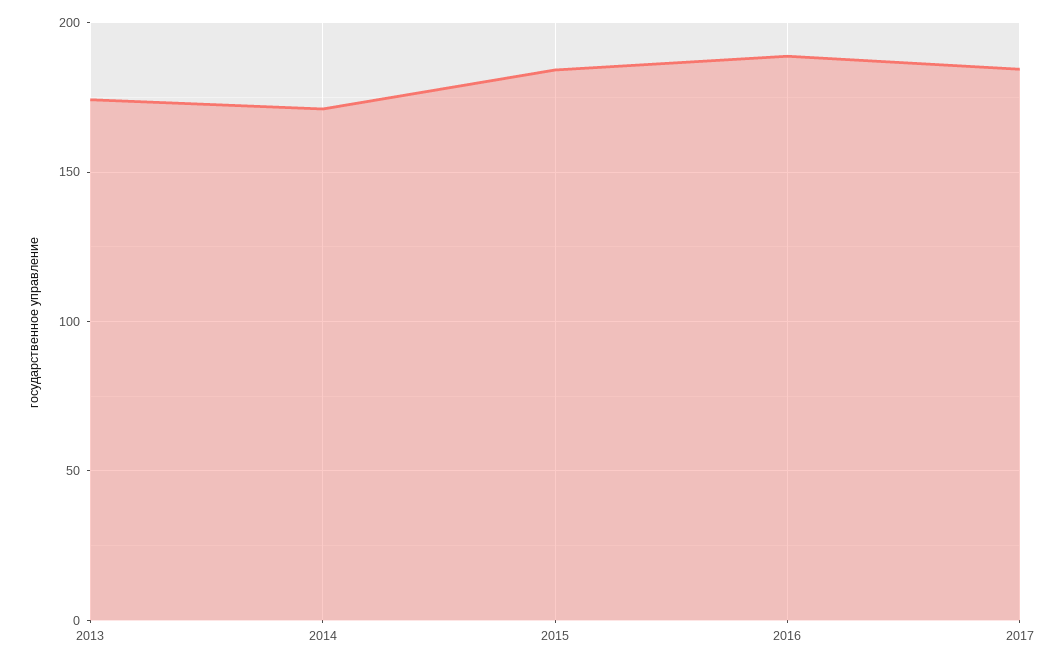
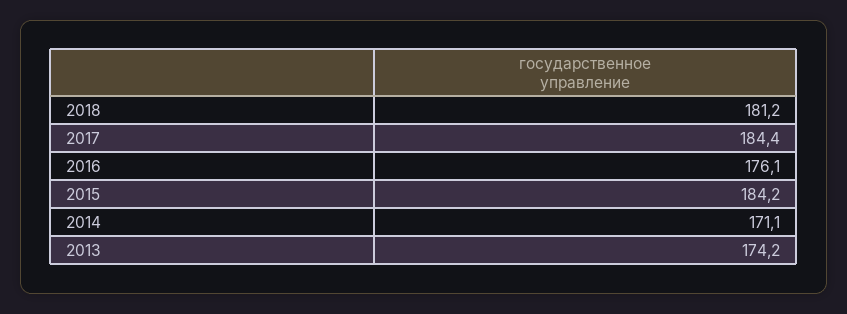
2016: 190 -> 176.1
2018: none -> 181.2

